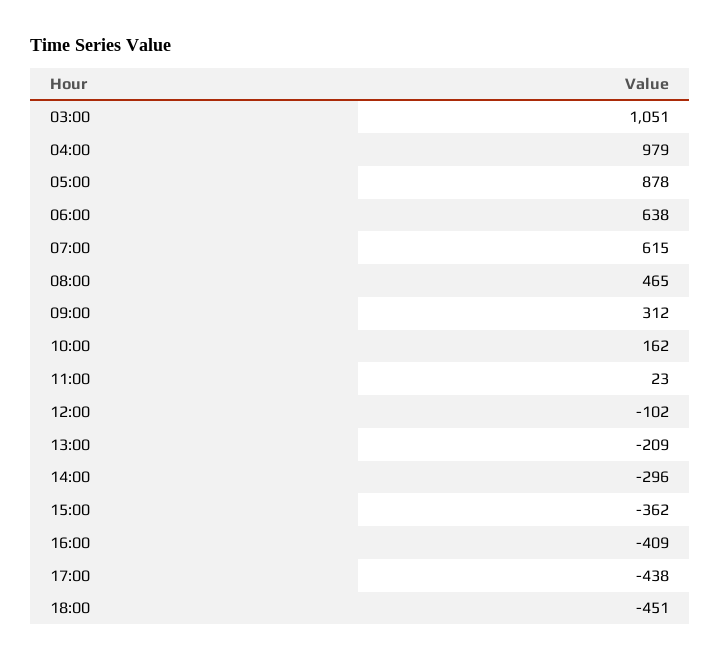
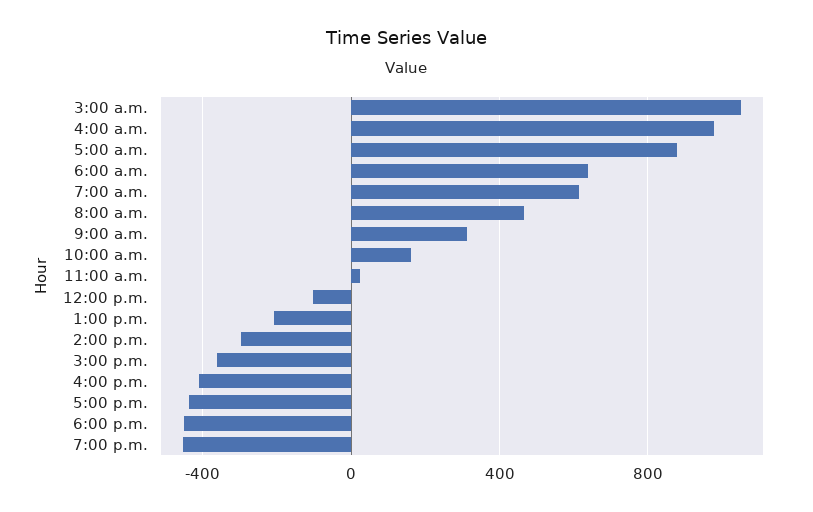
7:00 p.m.: none -> -450

